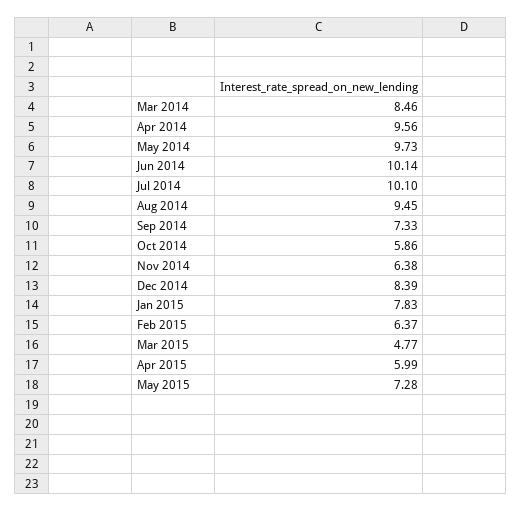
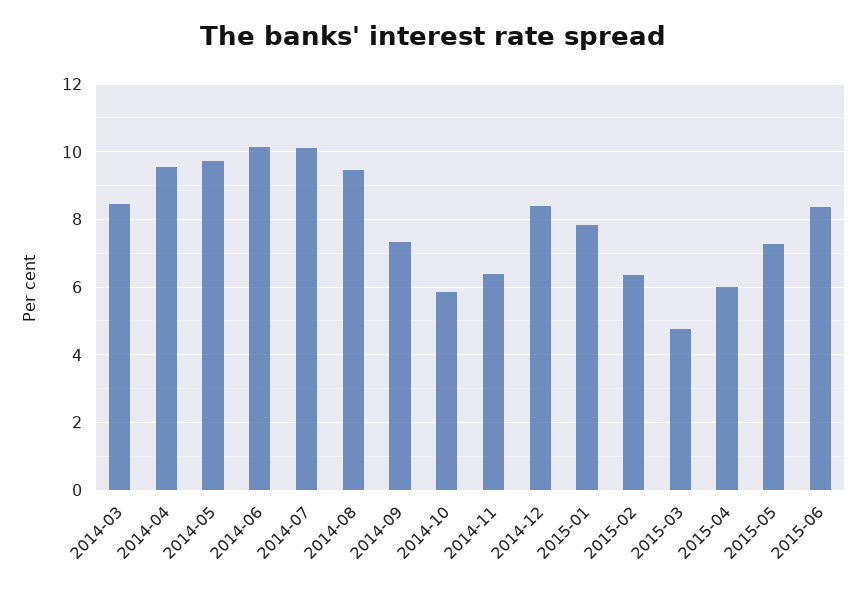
2015-06: none -> 8.4

